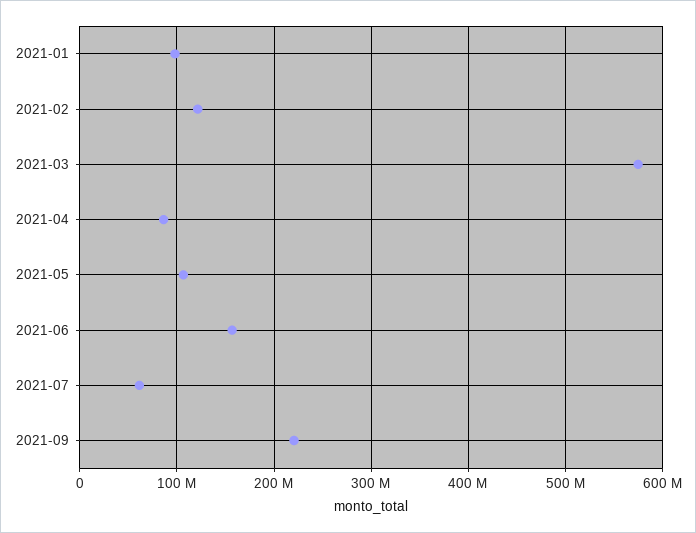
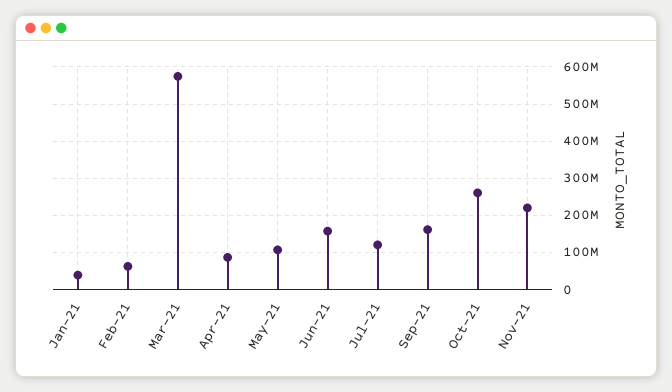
2021-01: 100000000 -> 40000000
2021-02: 120000000 -> 60000000
2021-07: 60000000 -> 120000000
2021-09: 220000000 -> 160000000
Oct-21: none -> 260000000
Nov-21: none -> 220000000

